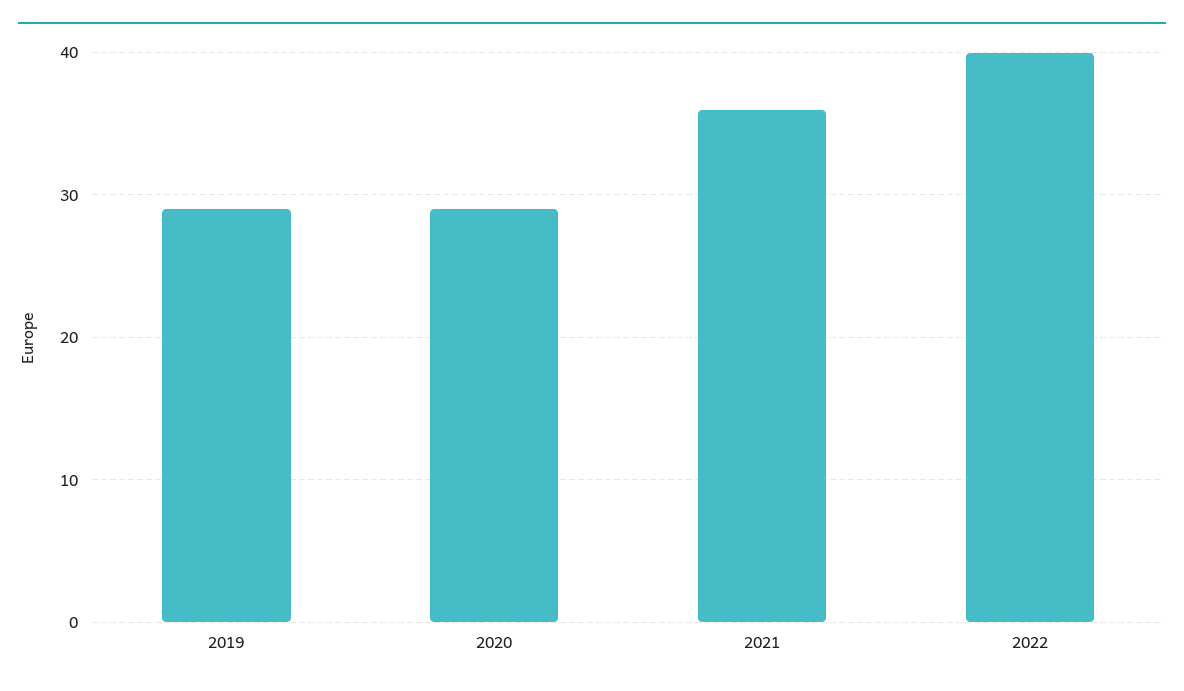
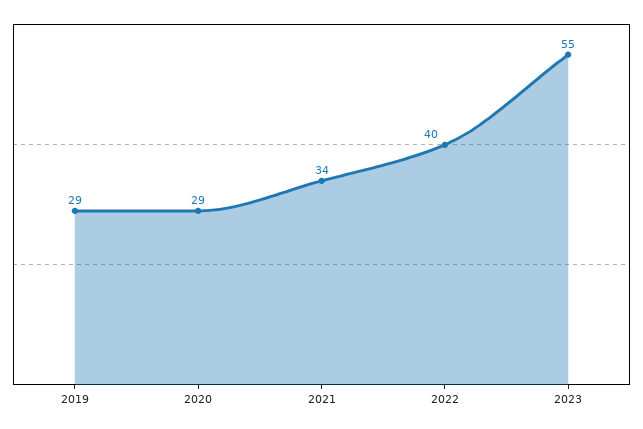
2021: 36 -> 34
2023: none -> 55

